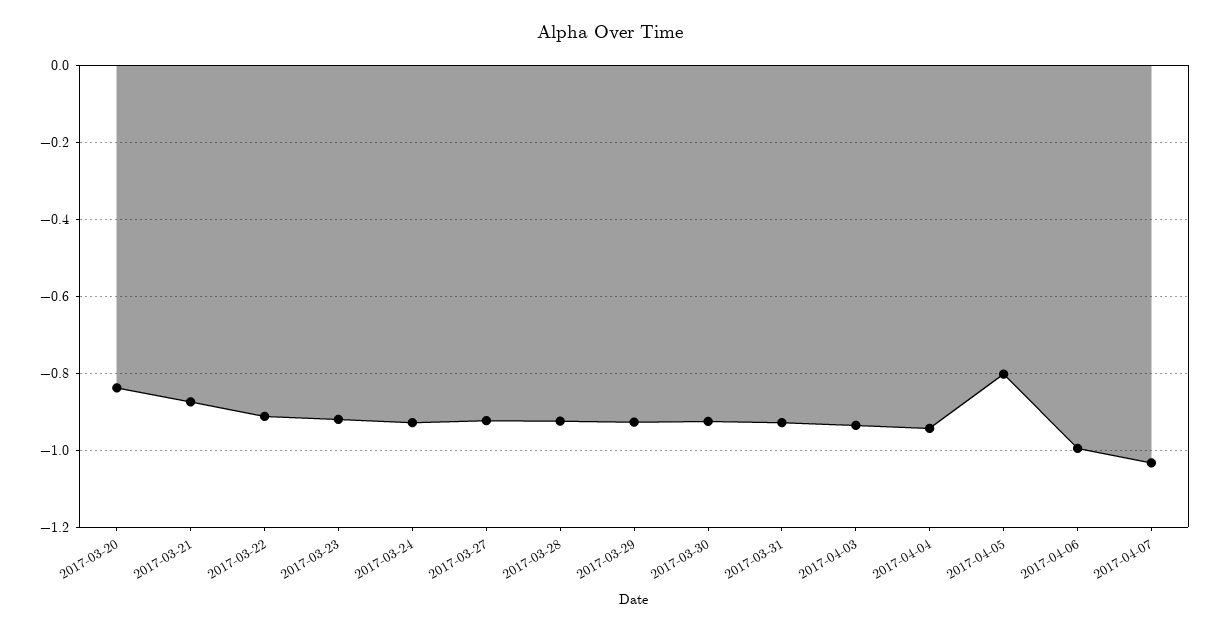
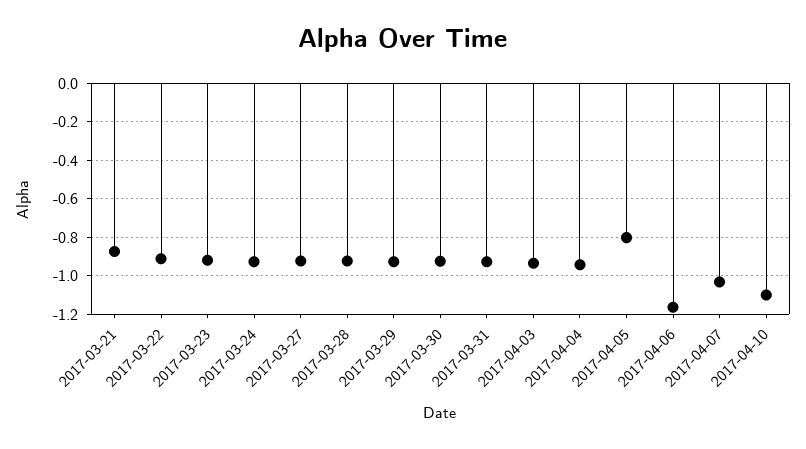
2017-03-20: -0.84 -> none
2017-04-06: -1 -> -1.15
2017-04-10: none -> -1.1

